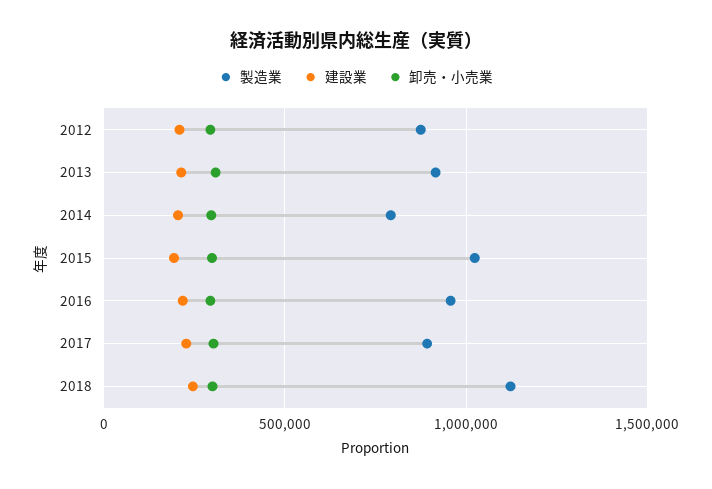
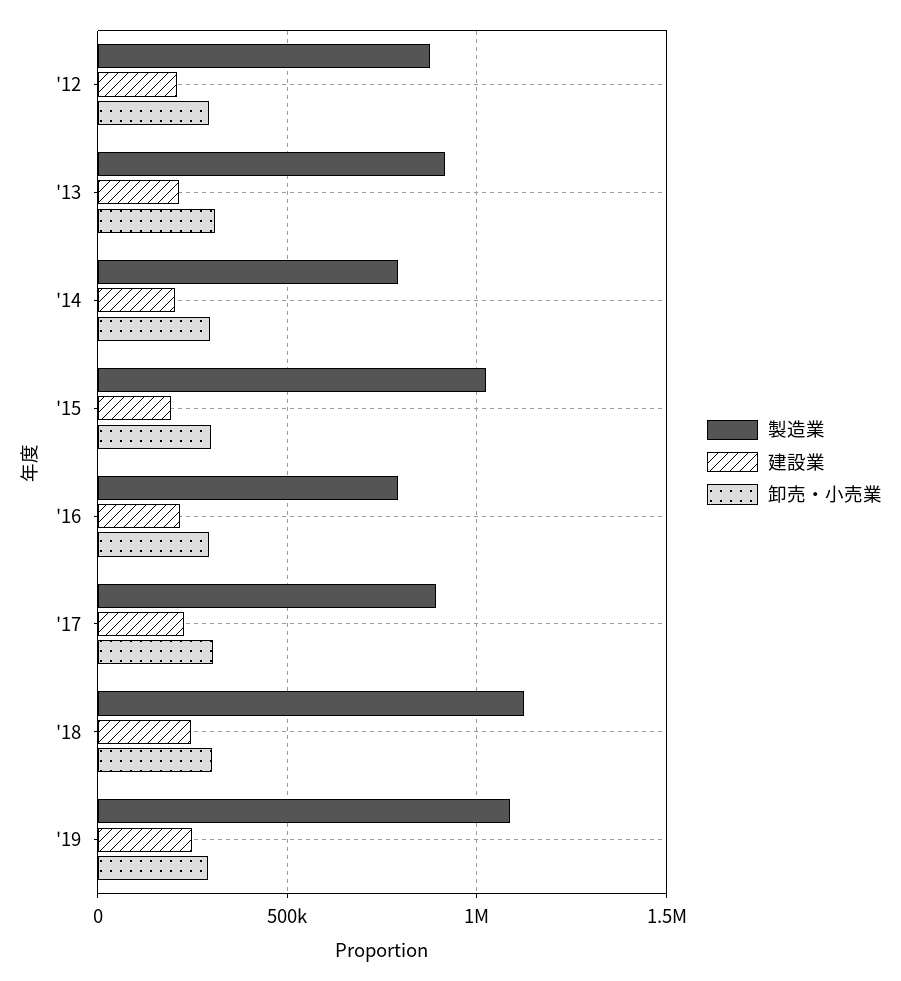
製造業, 2016: 950000 -> 800000
製造業, '19: none -> 1100000
建設業, '19: none -> 250000
卸売・小売業, '19: none -> 300000

